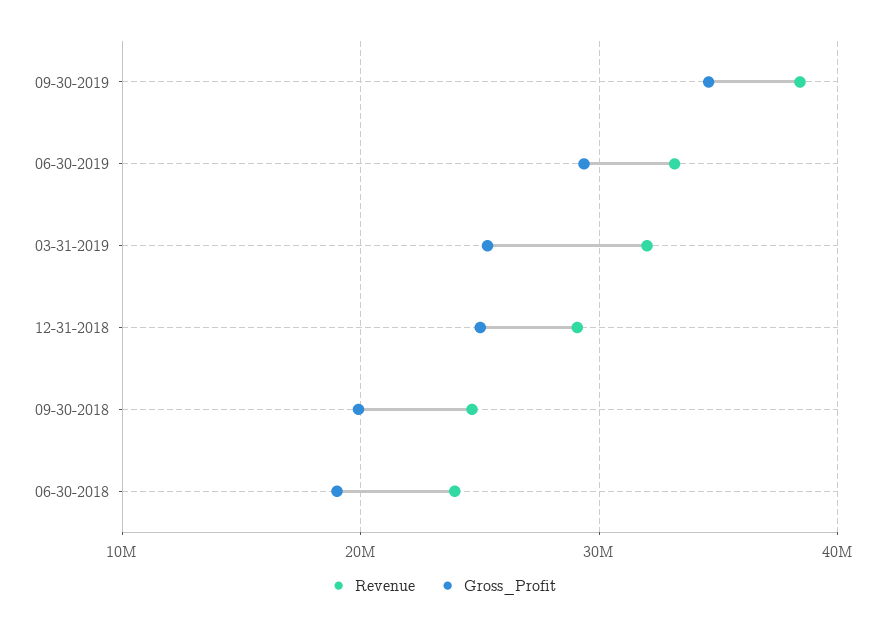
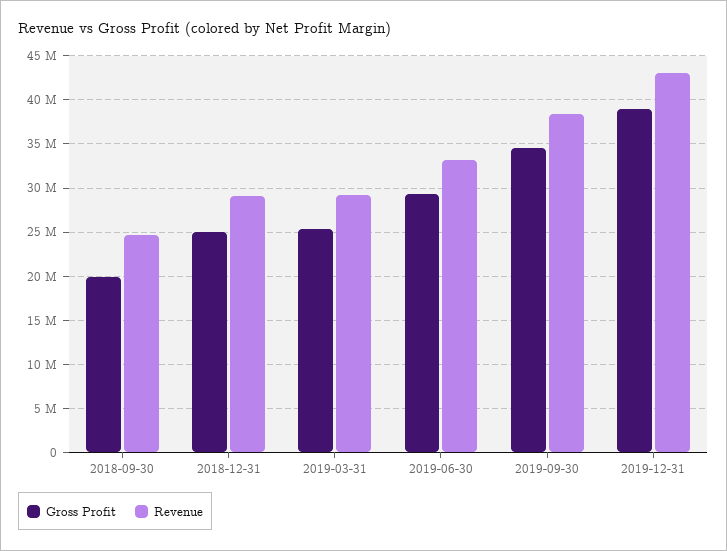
Revenue, 03-31-2019: 32000000 -> 29000000
Revenue, 06-30-2018: 24000000 -> none
Gross_Profit, 06-30-2018: 19000000 -> none
Gross_Profit, 2019-12-31: none -> 39000000
Revenue, 2019-12-31: none -> 43000000

